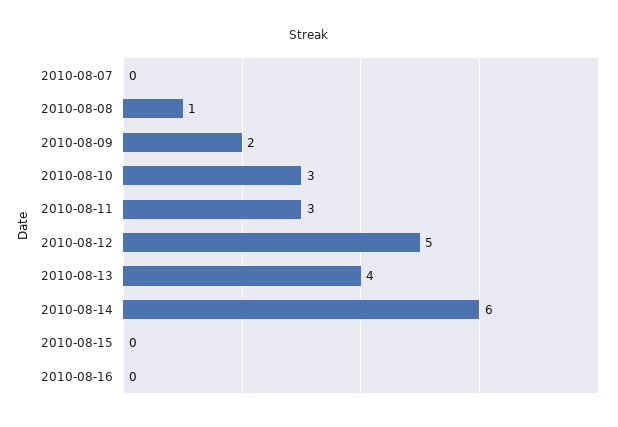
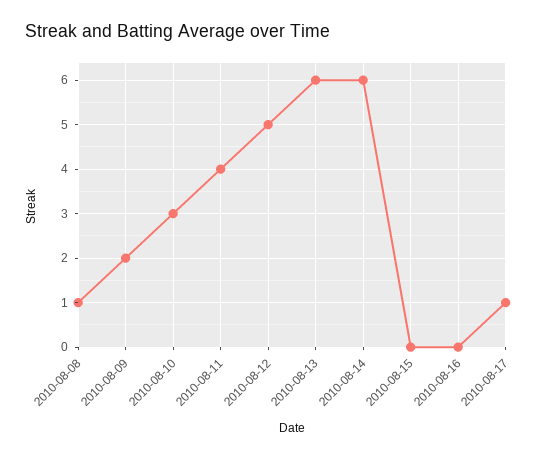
2010-08-07: 0 -> none
2010-08-11: 3 -> 4
2010-08-13: 4 -> 6
2010-08-17: none -> 1

